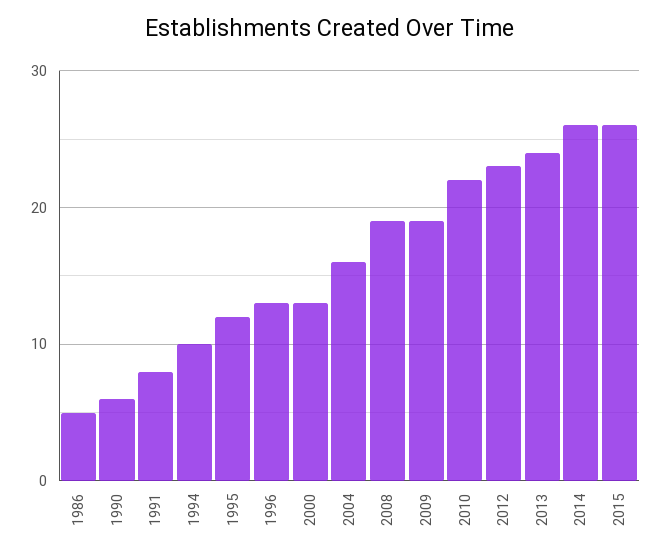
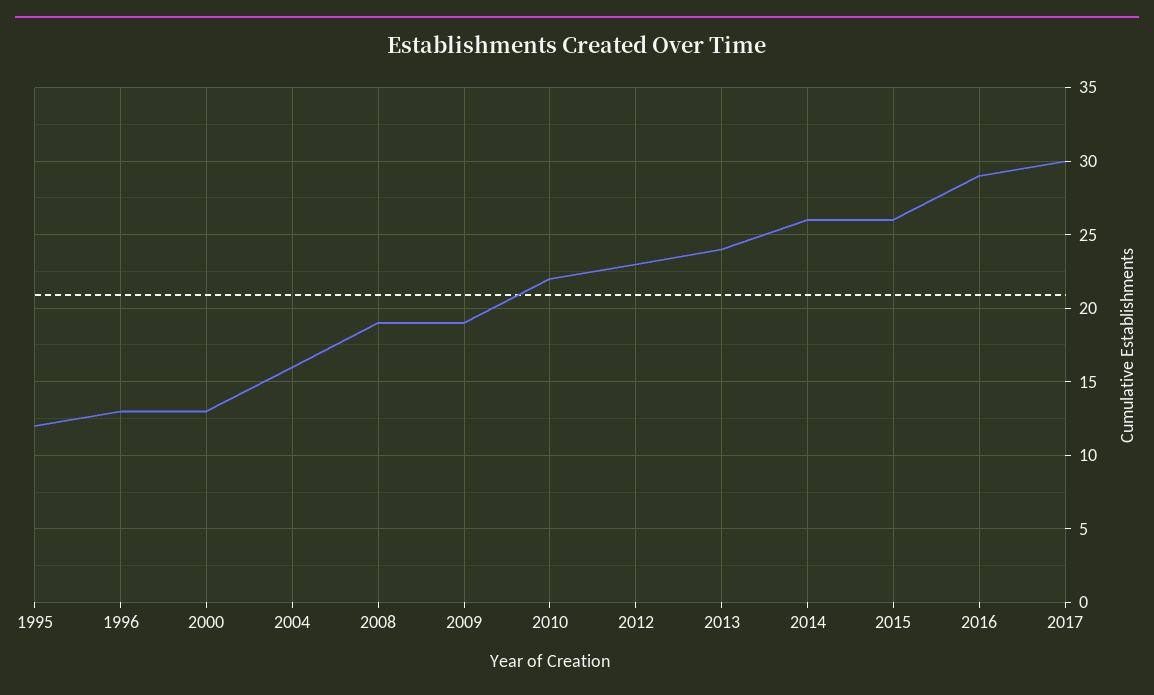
1986: 5 -> none
1990: 6 -> none
1991: 8 -> none
1994: 10 -> none
2016: none -> 29
2017: none -> 30

